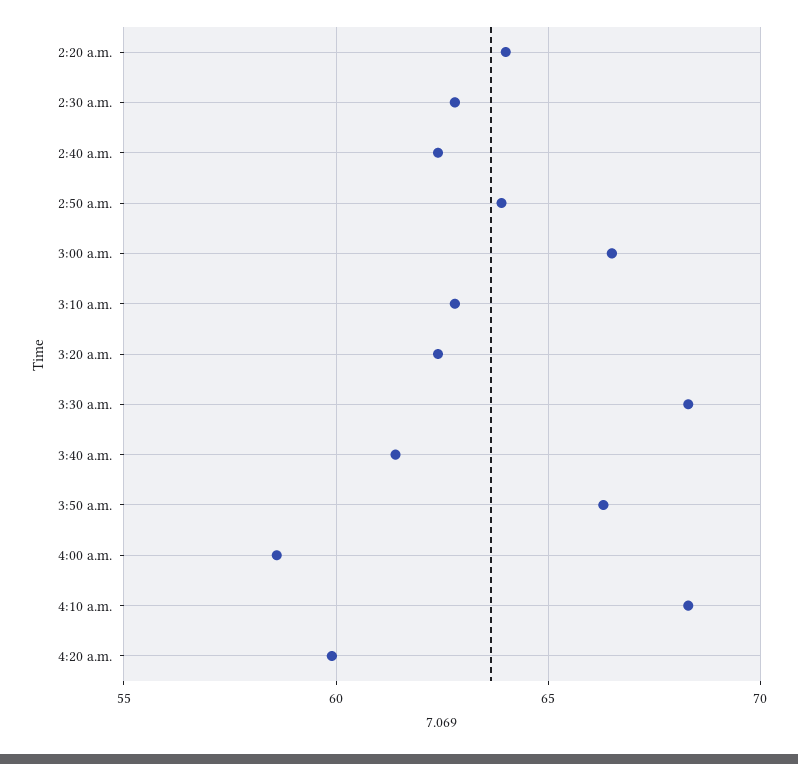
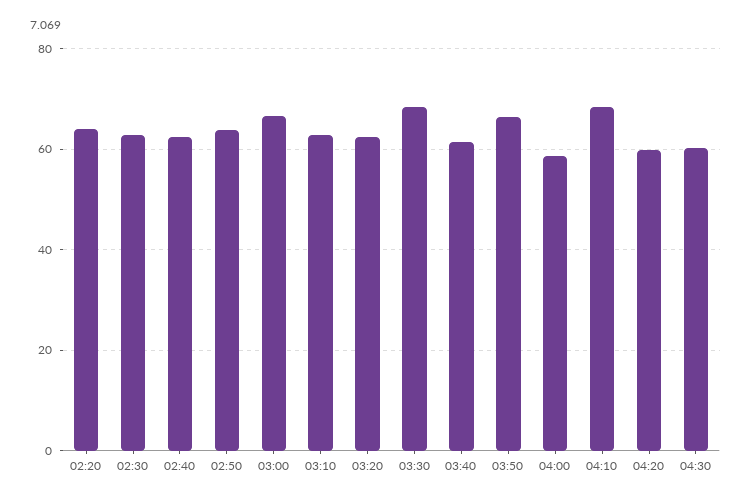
04:30: none -> 60

